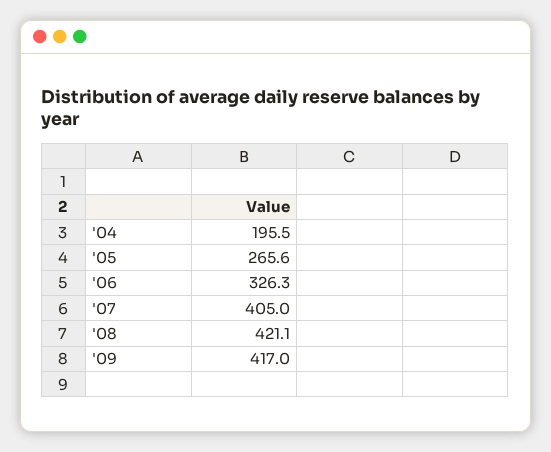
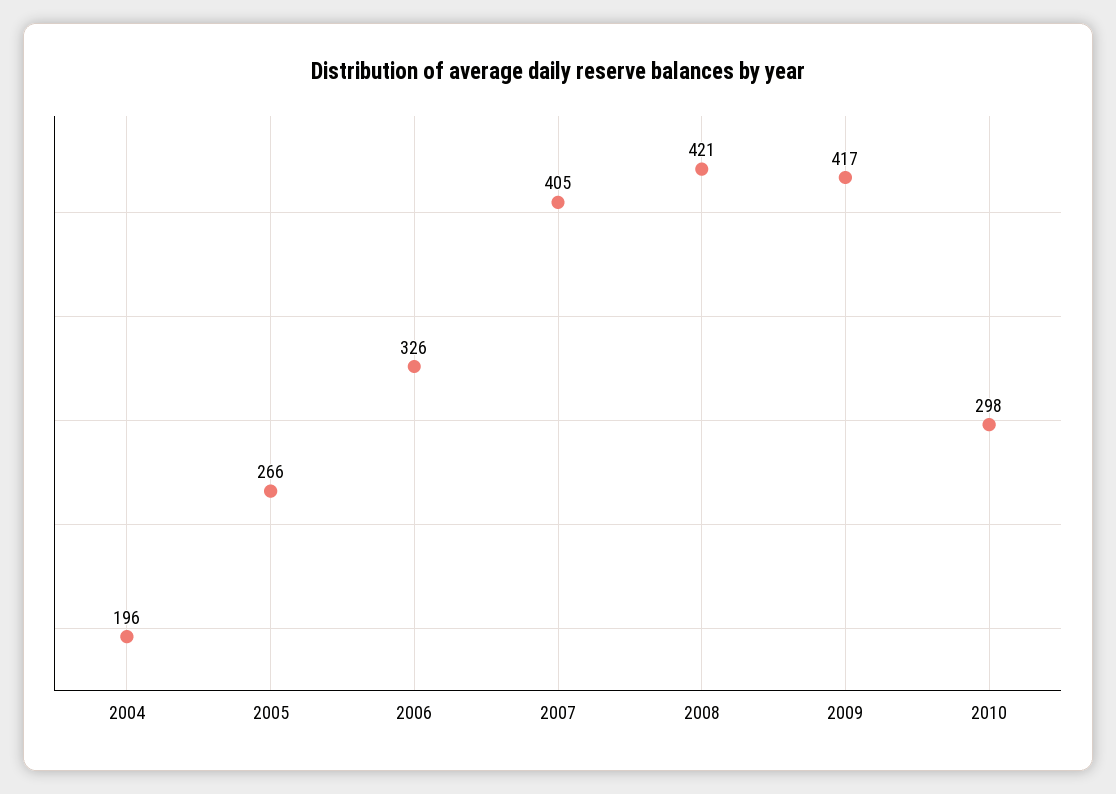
2010: none -> 298

